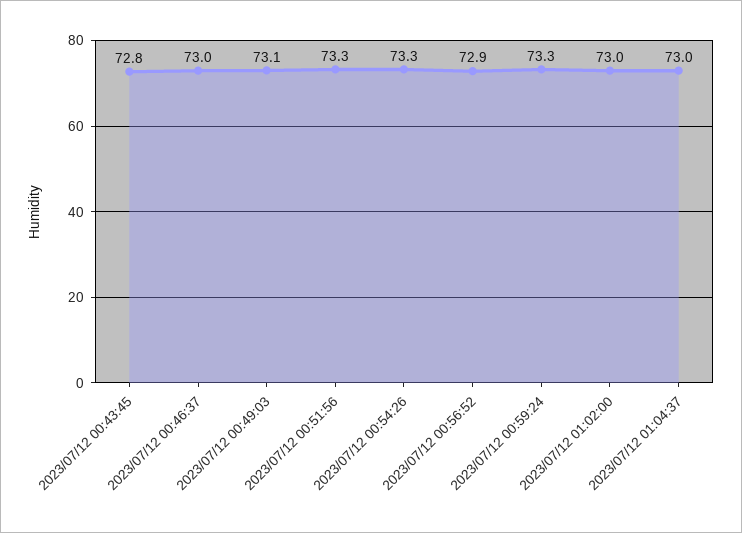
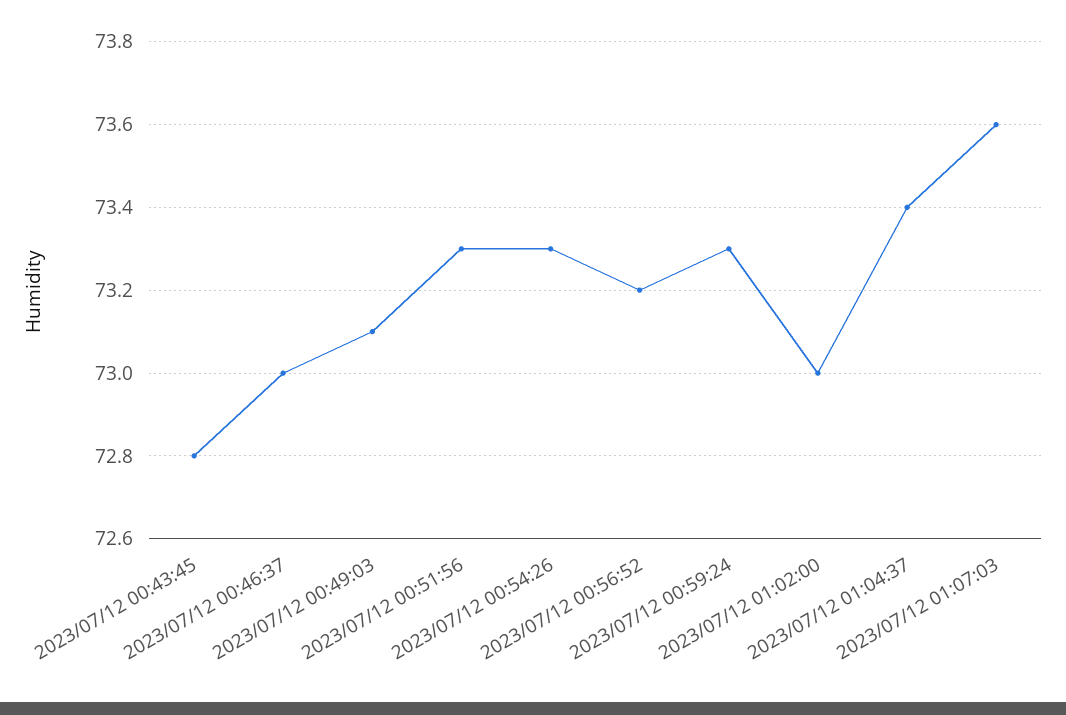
2023/07/12 00:56:52: 72.9 -> 73.2
2023/07/12 01:04:37: 73 -> 73.4
2023/07/12 01:07:03: none -> 73.6

